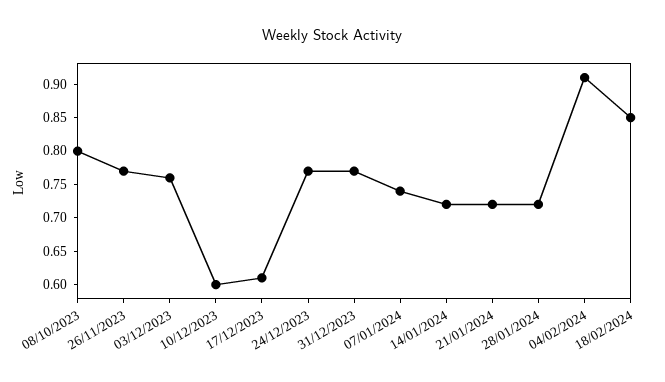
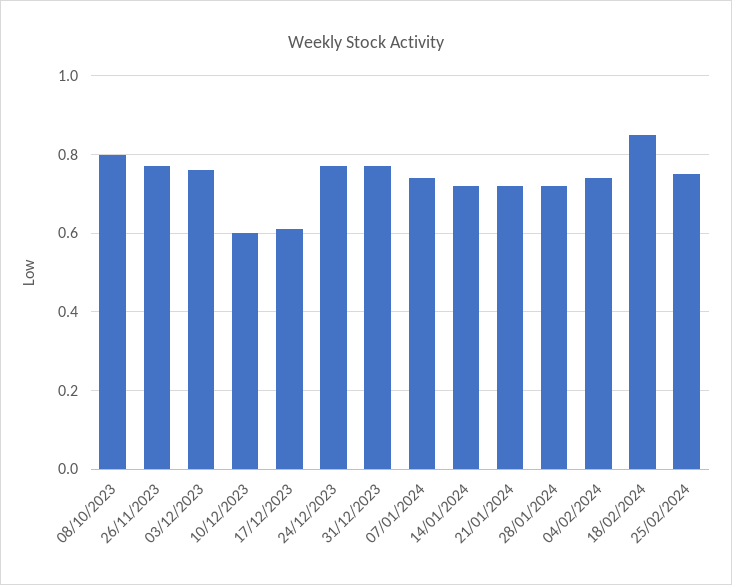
04/02/2024: 0.9 -> 0.75
25/02/2024: none -> 0.75

